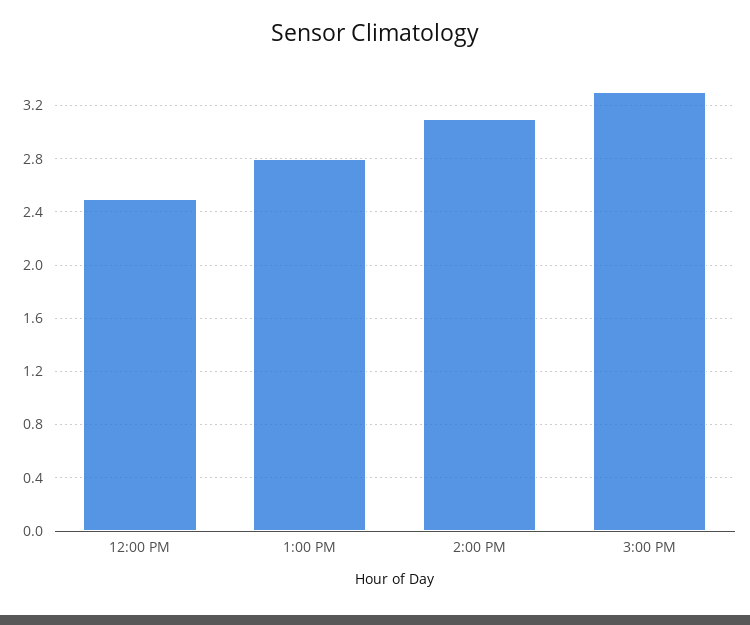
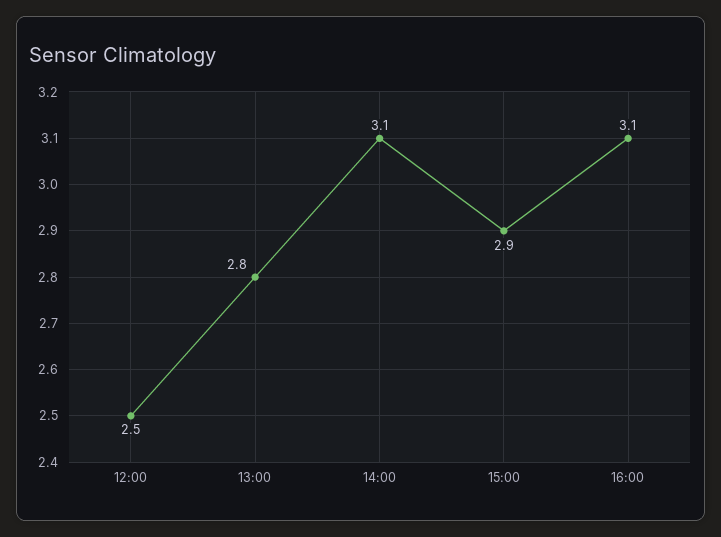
3:00 PM: 3.3 -> 2.9
16:00: none -> 3.1

